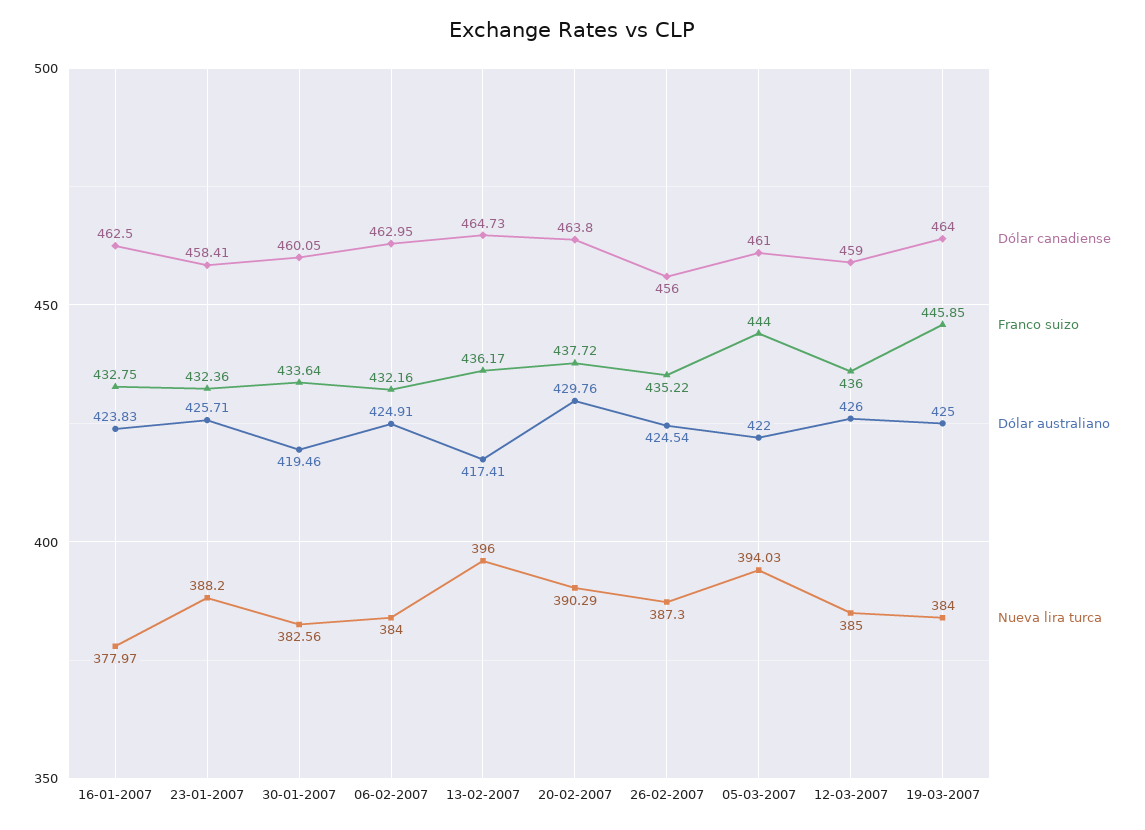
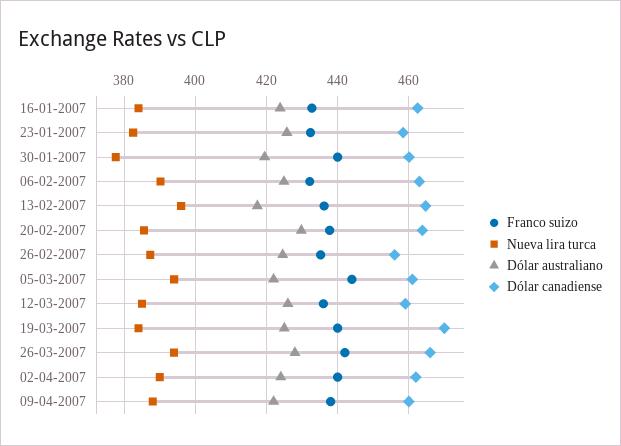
Nueva lira turca, 16-01-2007: 377.97 -> 384
Nueva lira turca, 23-01-2007: 388.2 -> 382
Franco suizo, 30-01-2007: 433.64 -> 440
Nueva lira turca, 30-01-2007: 382.56 -> 378
Nueva lira turca, 06-02-2007: 384 -> 390
Nueva lira turca, 20-02-2007: 390.29 -> 386
Dólar canadiense, 19-03-2007: 464 -> 470
Franco suizo, 19-03-2007: 445.85 -> 440
Franco suizo, 26-03-2007: none -> 442
Nueva lira turca, 26-03-2007: none -> 394
Dólar australiano, 26-03-2007: none -> 428
Dólar canadiense, 26-03-2007: none -> 466
Franco suizo, 02-04-2007: none -> 440
Nueva lira turca, 02-04-2007: none -> 390
Dólar australiano, 02-04-2007: none -> 424
Dólar canadiense, 02-04-2007: none -> 462
Franco suizo, 09-04-2007: none -> 438
Nueva lira turca, 09-04-2007: none -> 388
Dólar australiano, 09-04-2007: none -> 422
Dólar canadiense, 09-04-2007: none -> 460

